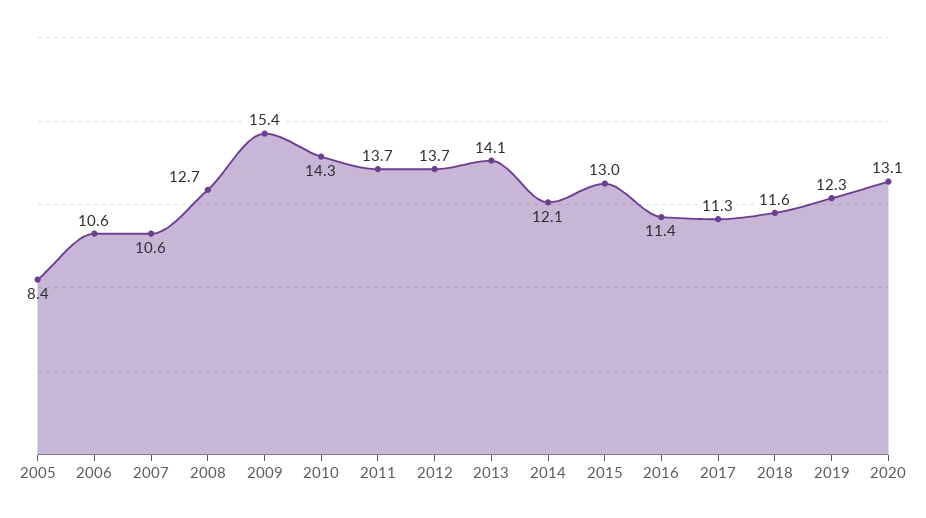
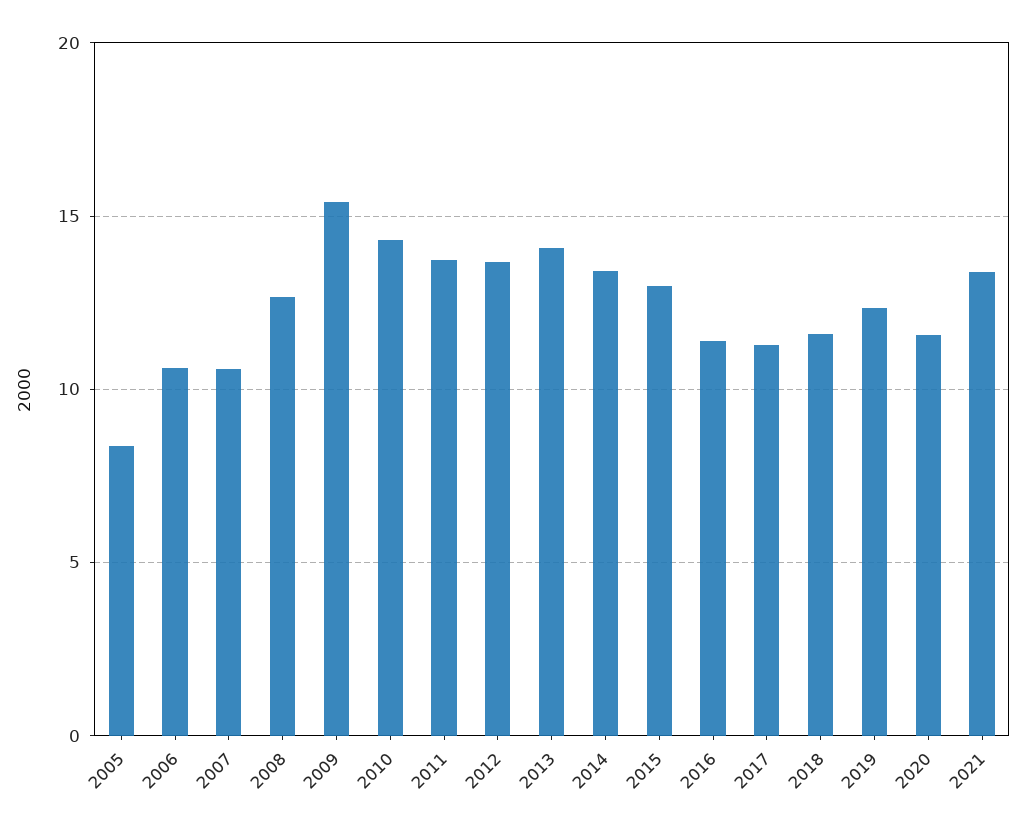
2014: 12.1 -> 13.5
2020: 13.1 -> 11.5
2021: none -> 13.5

